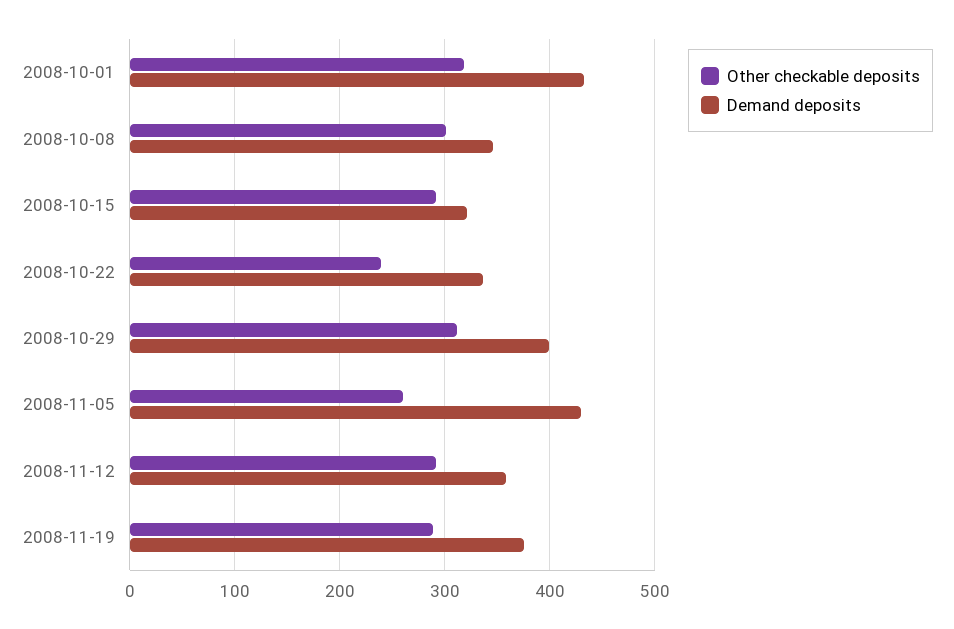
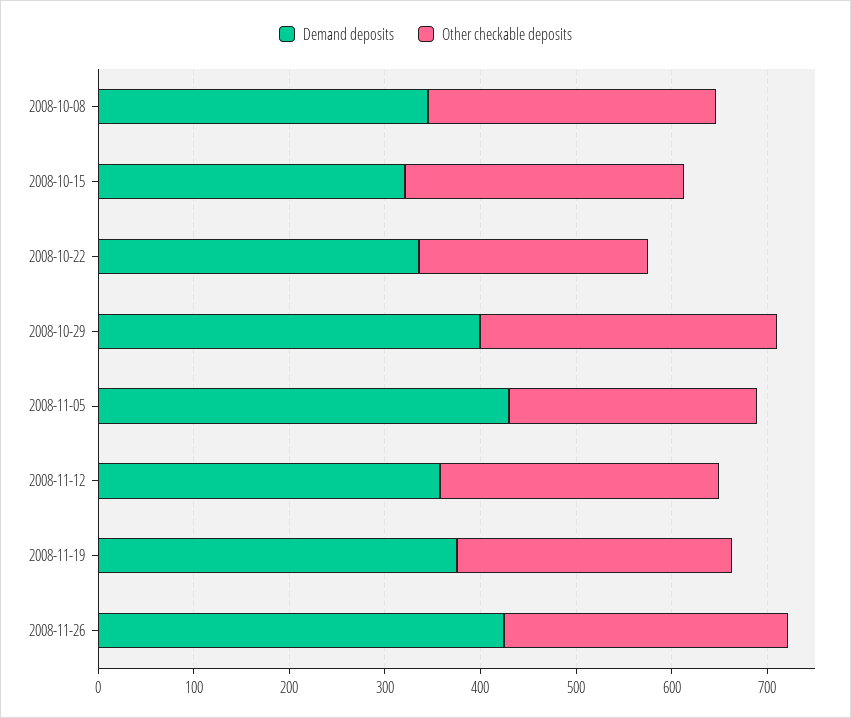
Other checkable deposits, 2008-10-01: 320 -> none
Demand deposits, 2008-10-01: 430 -> none
Demand deposits, 2008-11-26: none -> 420
Other checkable deposits, 2008-11-26: none -> 300

